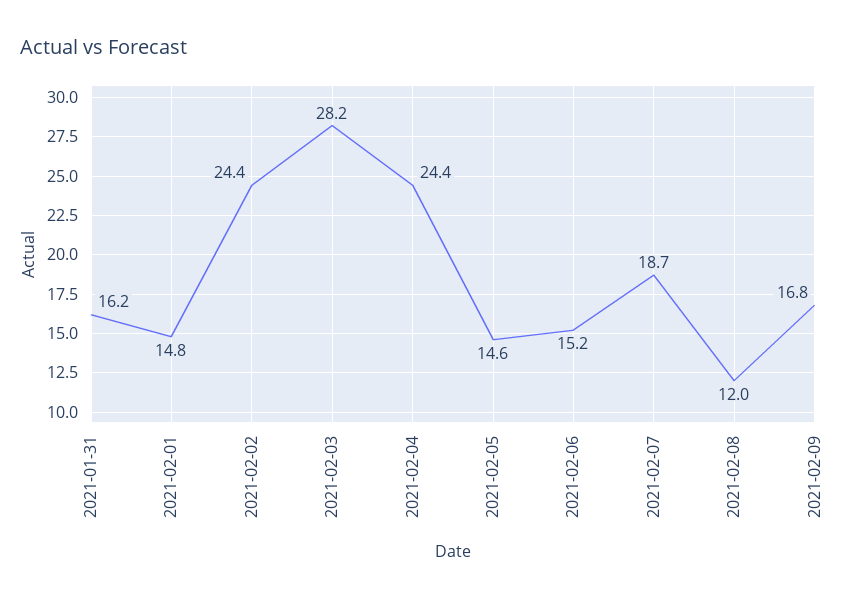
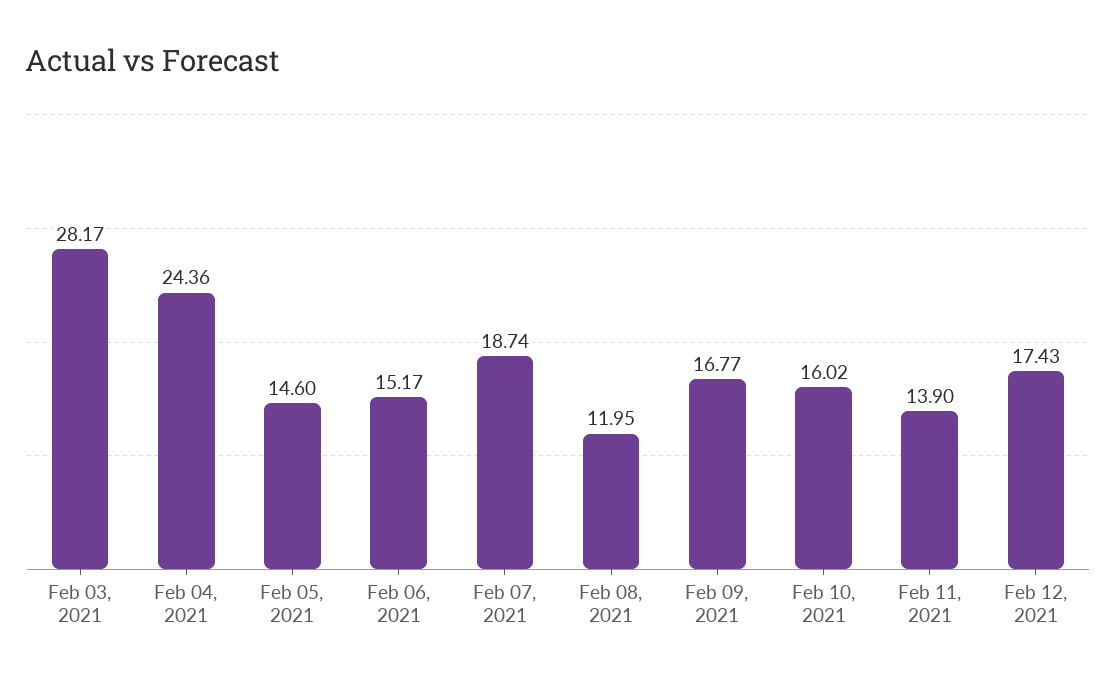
2021-01-31: 16.2 -> none
2021-02-01: 14.8 -> none
2021-02-02: 24.4 -> none
Feb 10, 2021: none -> 16.02
Feb 11, 2021: none -> 13.9
Feb 12, 2021: none -> 17.43

